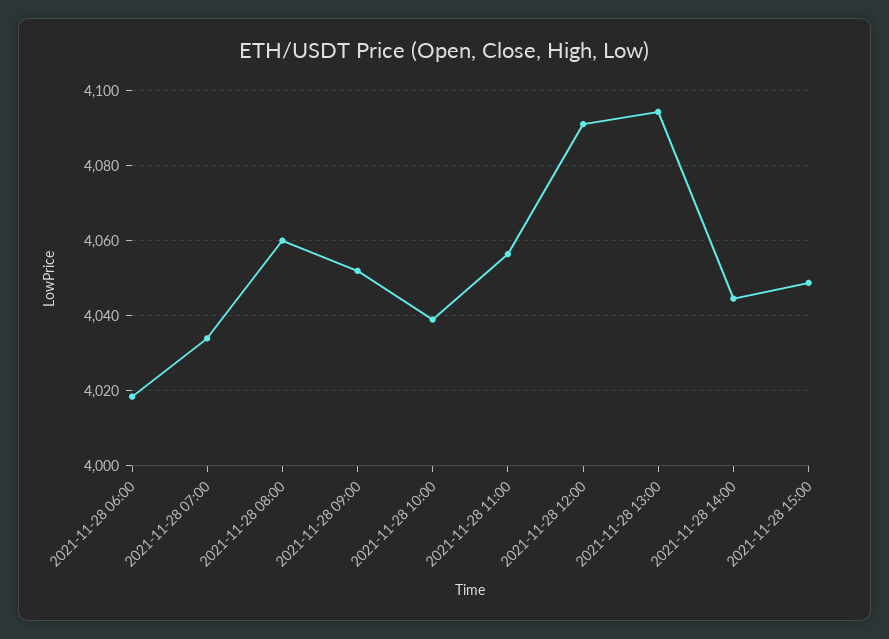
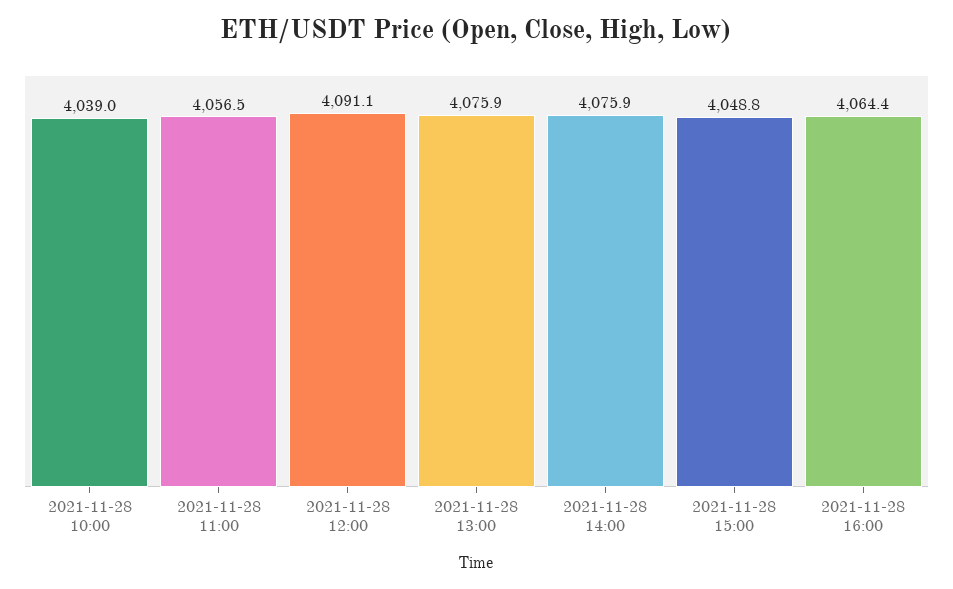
2021-11-28 06:00: 4018 -> none
2021-11-28 07:00: 4034 -> none
2021-11-28 08:00: 4060 -> none
2021-11-28 09:00: 4052 -> none
2021-11-28 13:00: 4094 -> 4075.9
2021-11-28 14:00: 4044 -> 4075.9
2021-11-28 16:00: none -> 4064.4

